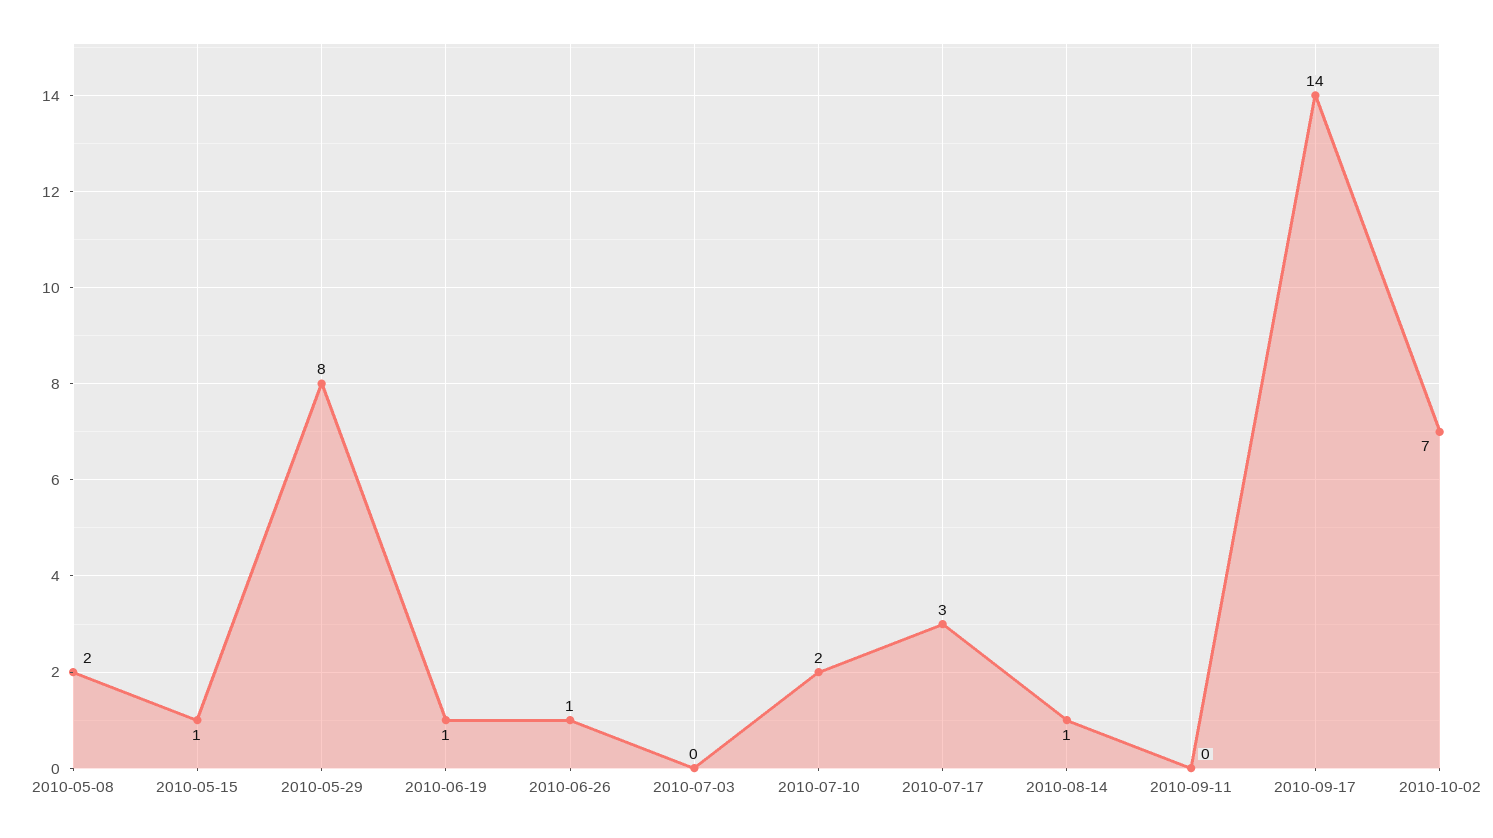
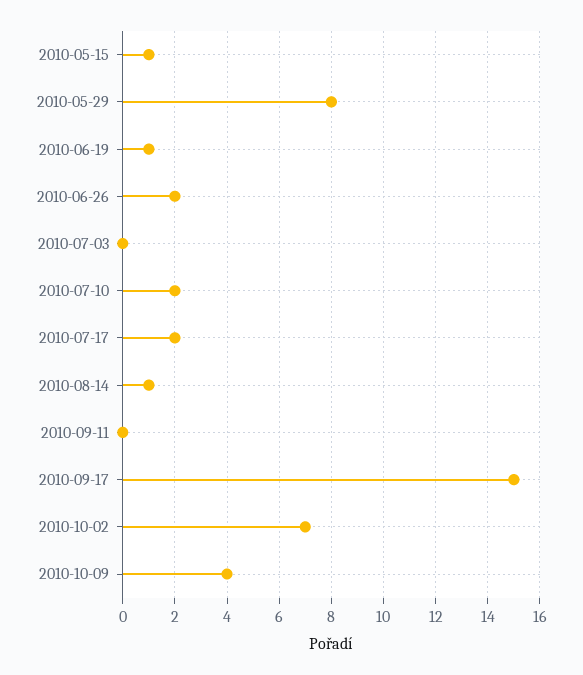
2010-05-08: 2 -> none
2010-06-26: 1 -> 2
2010-07-17: 3 -> 2
2010-09-17: 14 -> 15
2010-10-09: none -> 4

